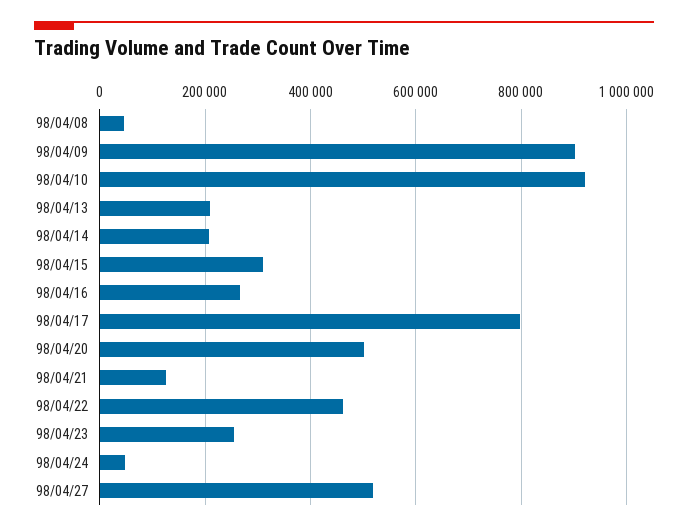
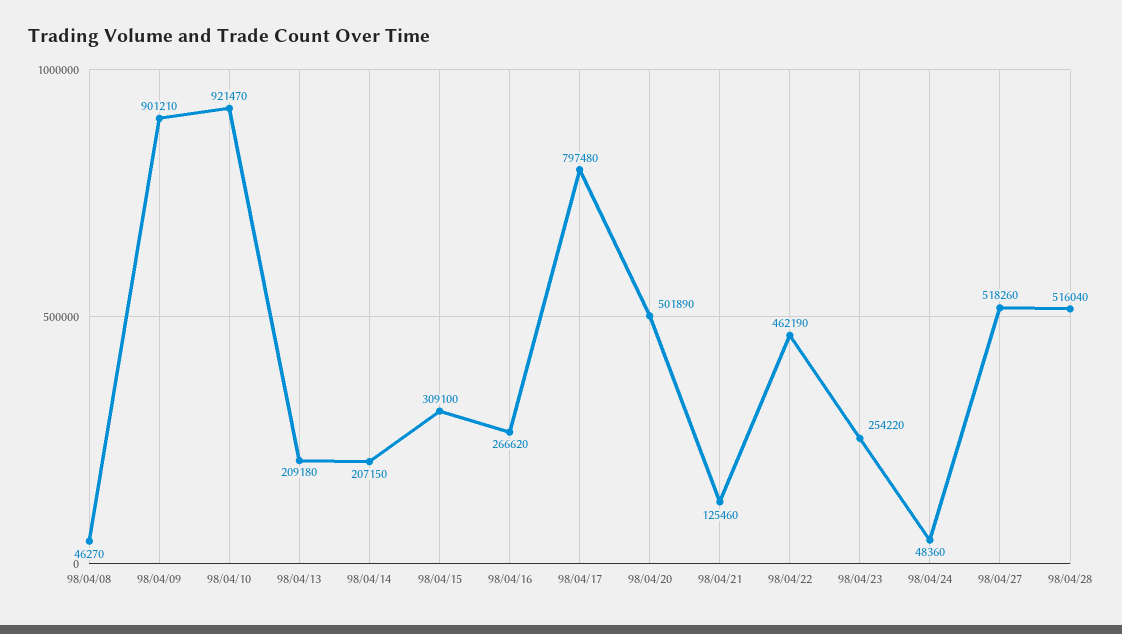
98/04/28: none -> 516040

